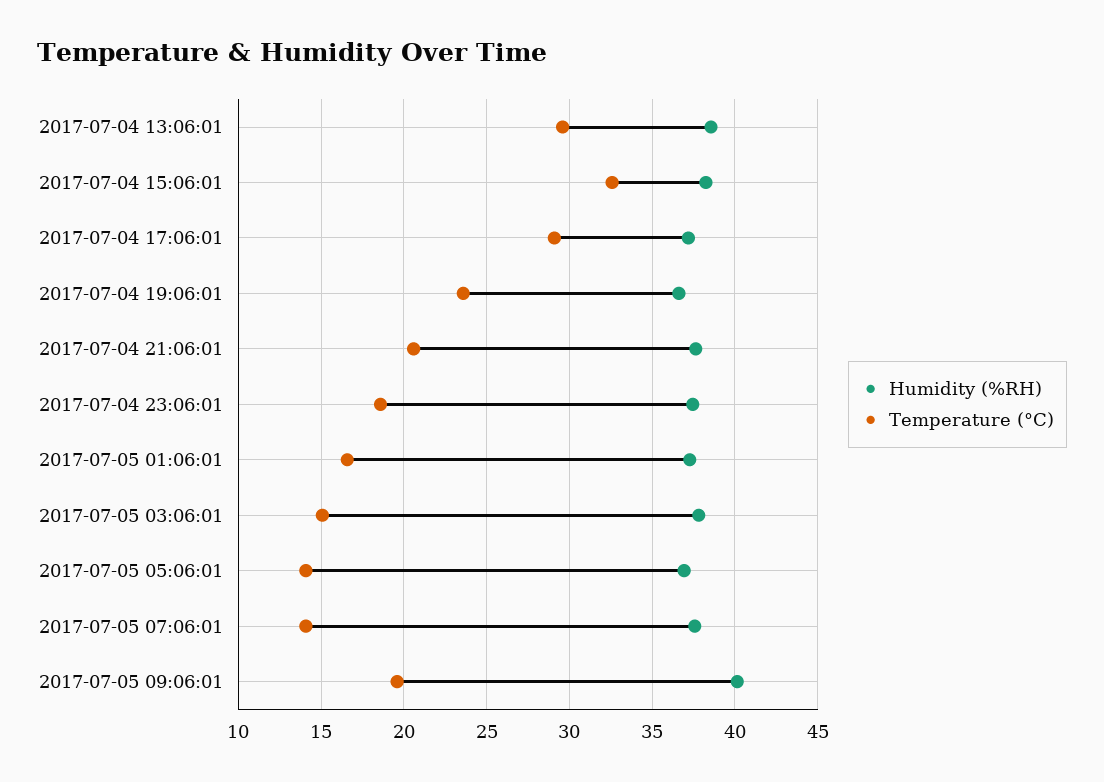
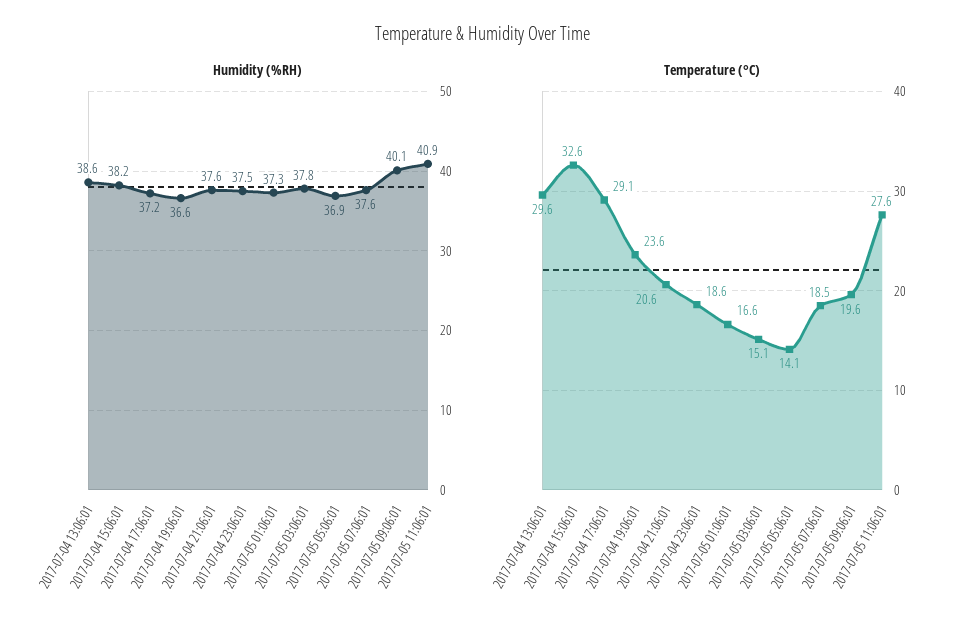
Temperature (°C), 2017-07-05 07:06:01: 14 -> 18.5
Humidity (%RH), 2017-07-05 11:06:01: none -> 40.9
Temperature (°C), 2017-07-05 11:06:01: none -> 27.6

